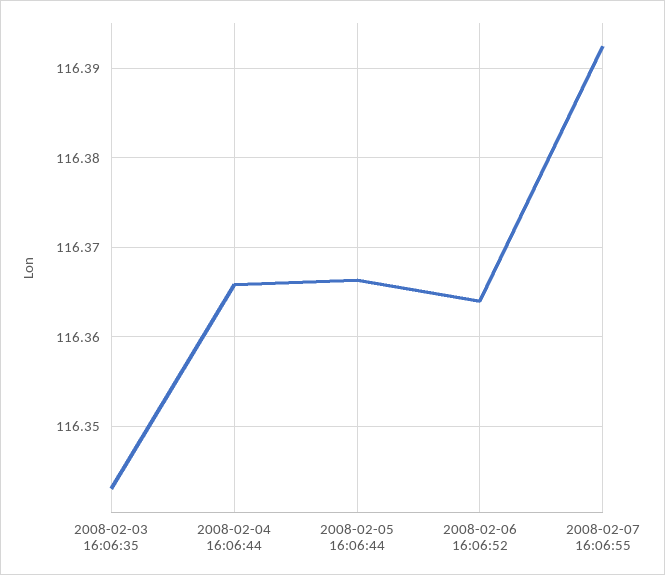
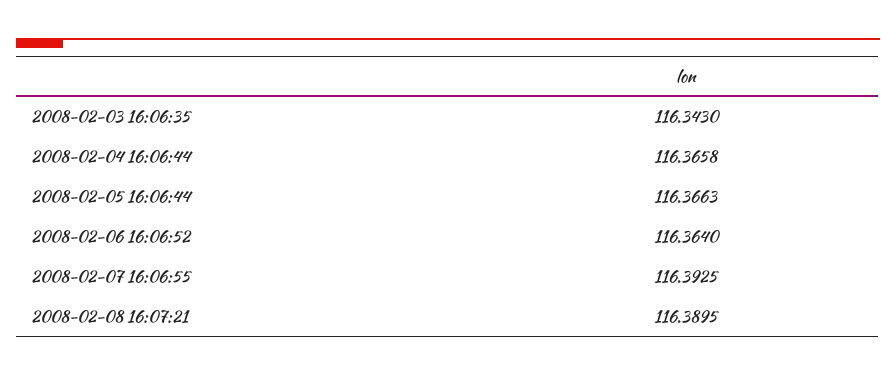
2008-02-08 16:07:21: none -> 116.3895

